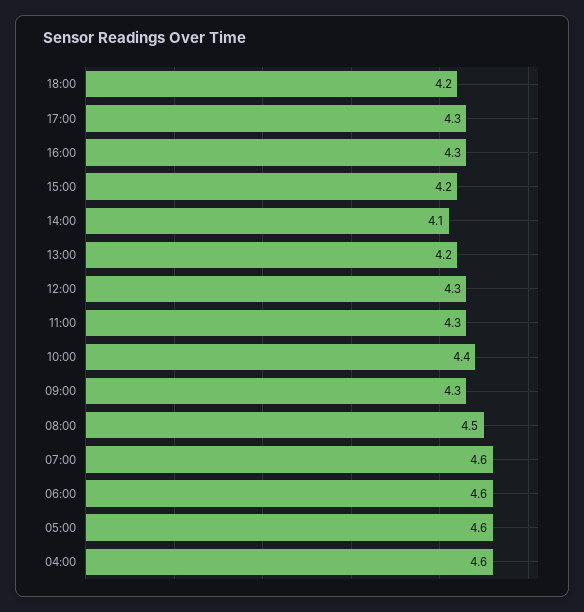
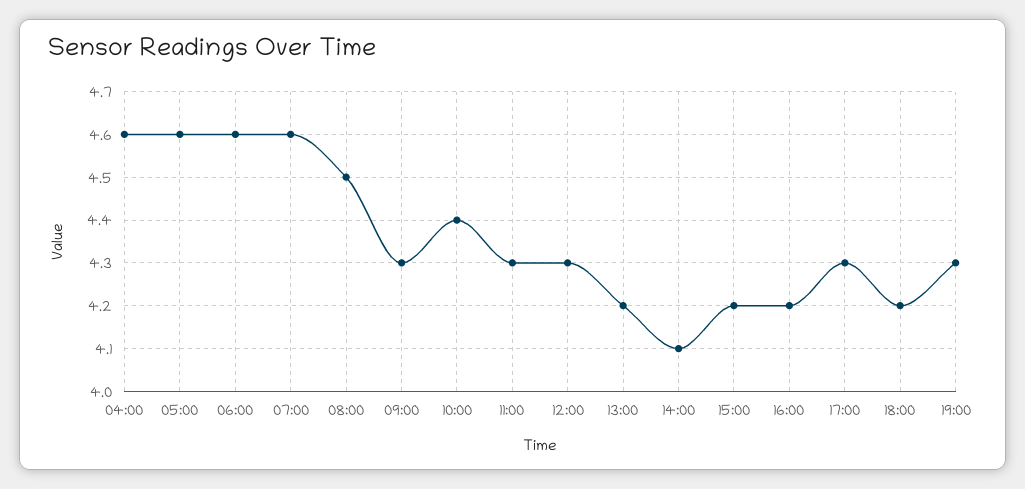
16:00: 4.3 -> 4.2
19:00: none -> 4.3

